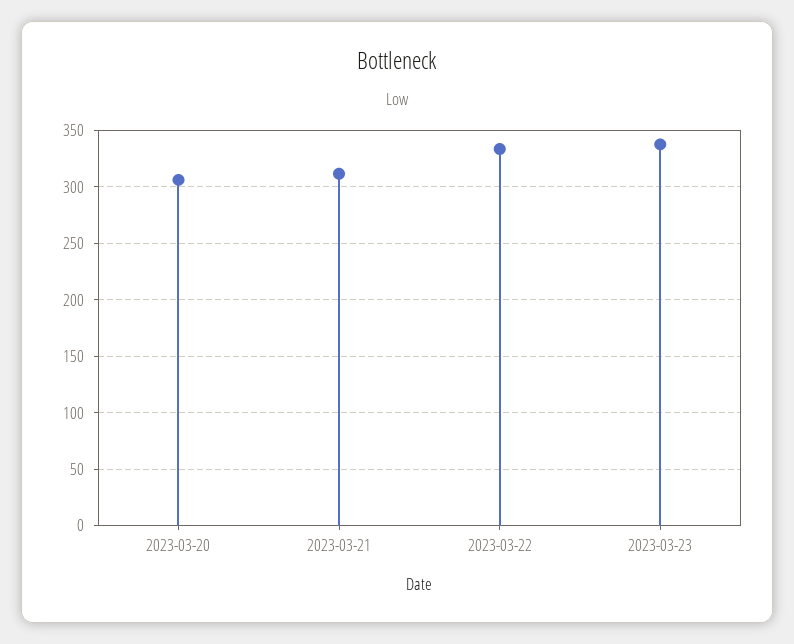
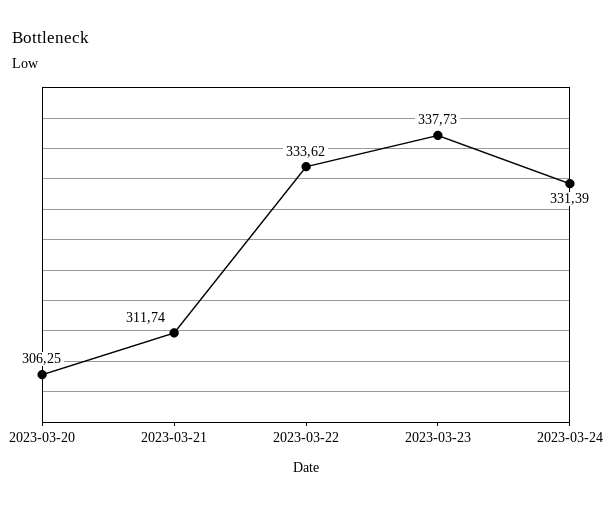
2023-03-24: none -> 331.39

